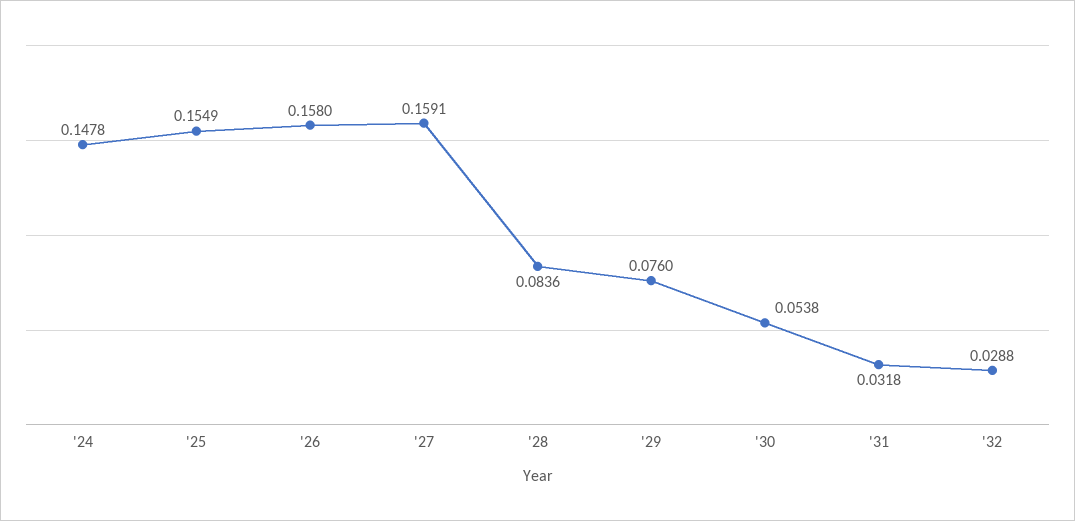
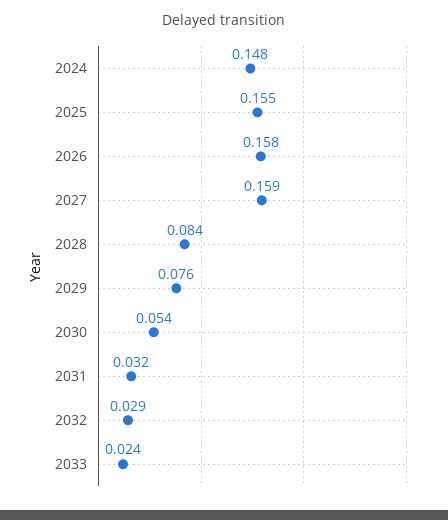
2033: none -> 0.024

